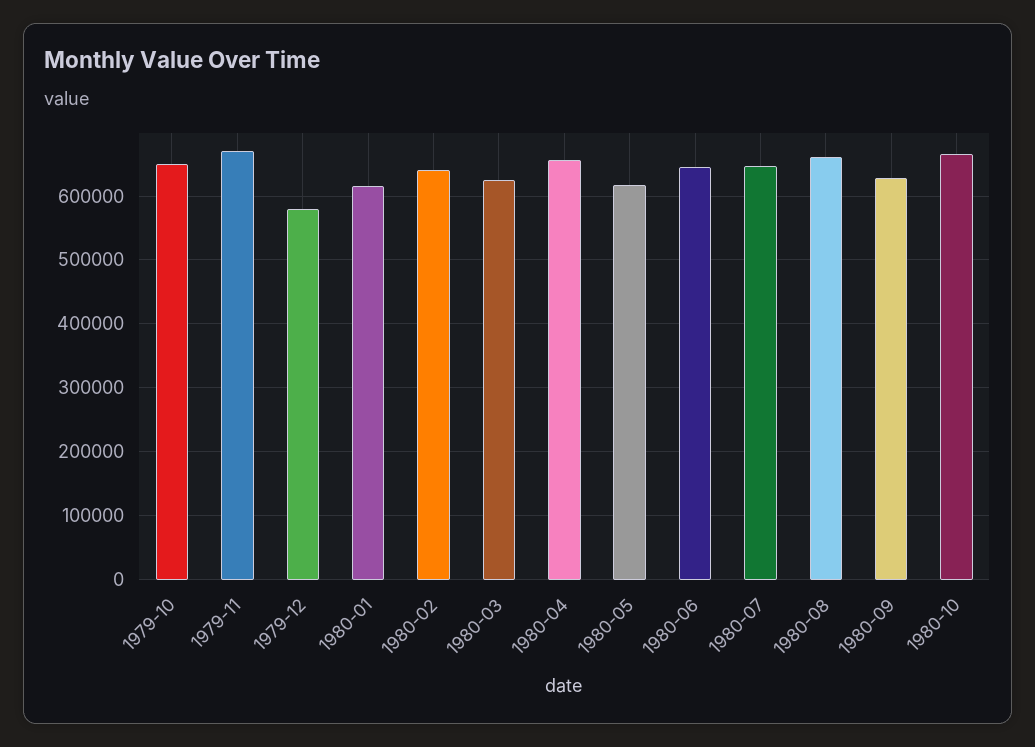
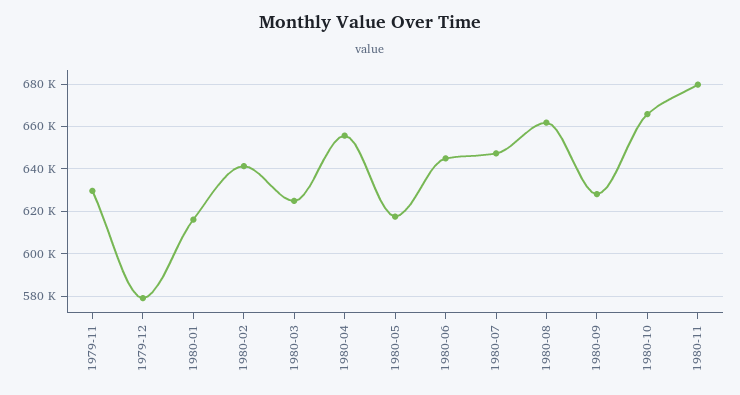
1979-10: 650000 -> none
1979-11: 670000 -> 630000
1980-11: none -> 680000

